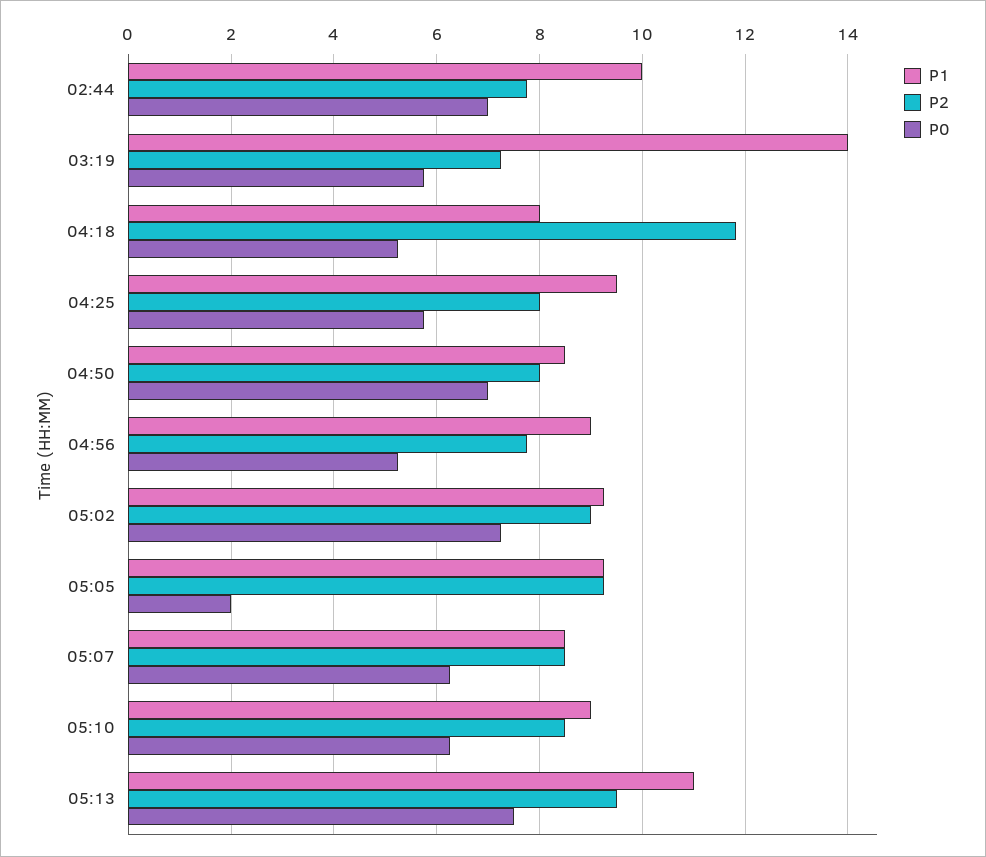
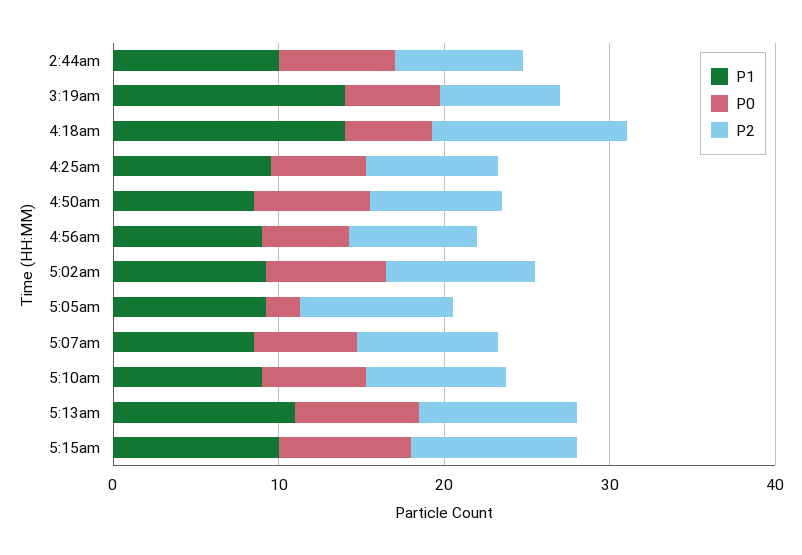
P1, 04:18: 8 -> 14
P1, 5:15am: none -> 10
P0, 5:15am: none -> 8
P2, 5:15am: none -> 10

